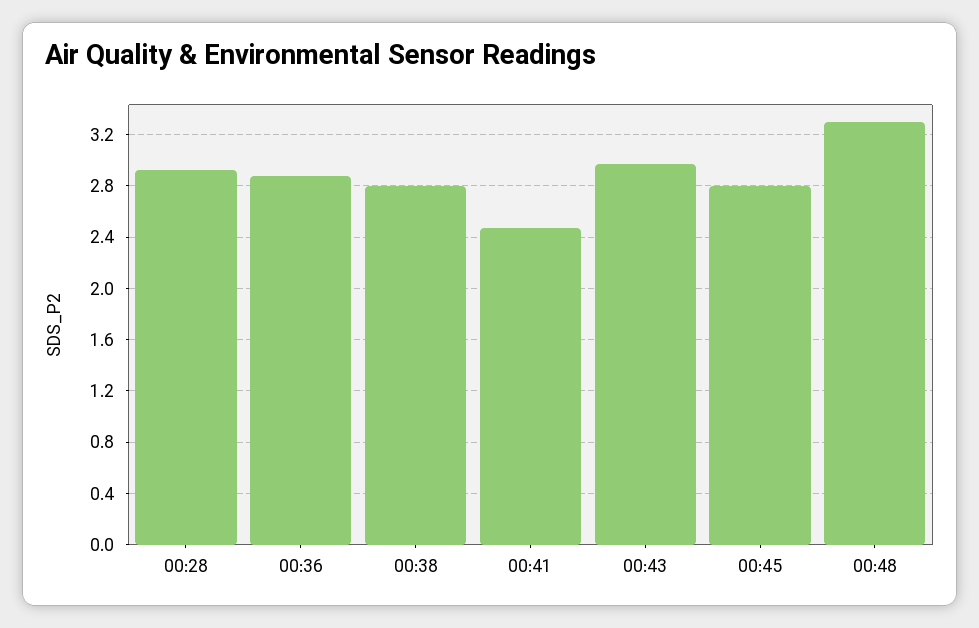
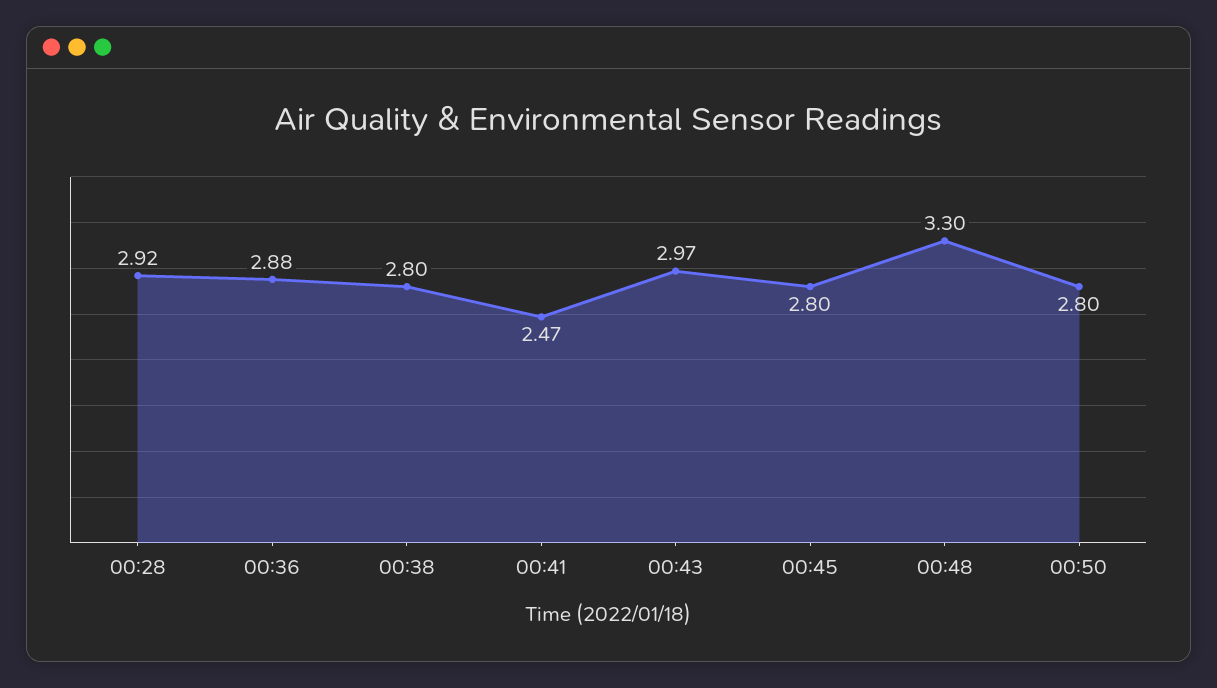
00:50: none -> 2.8

